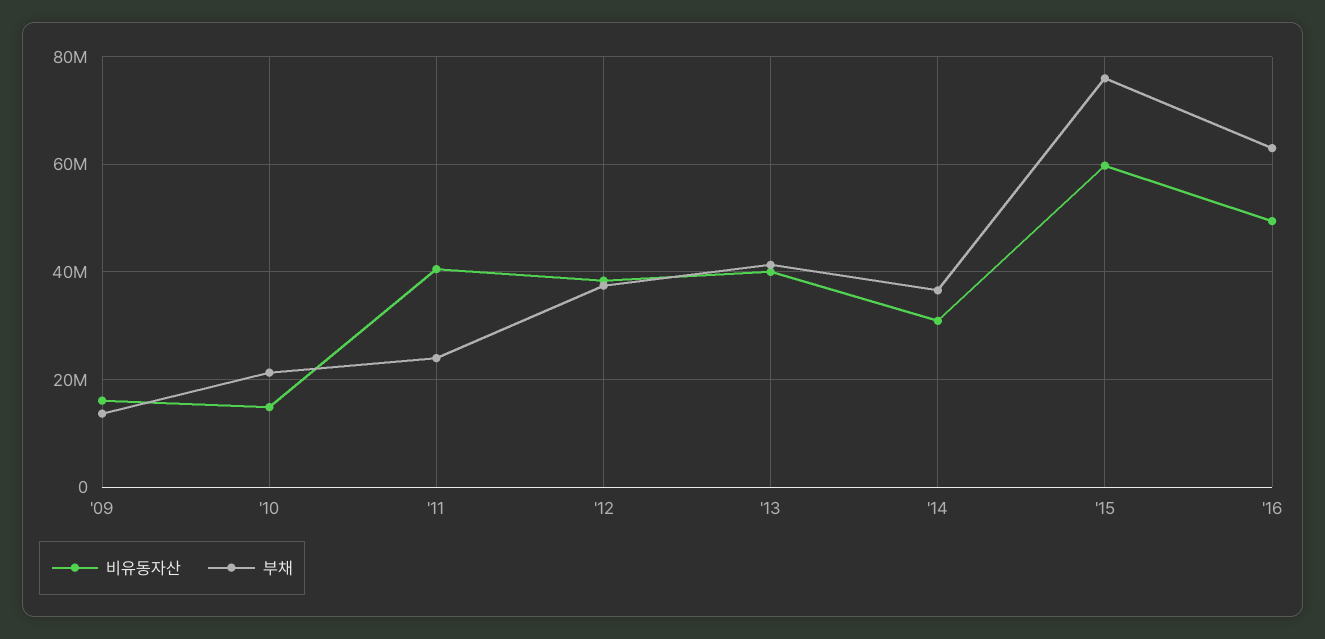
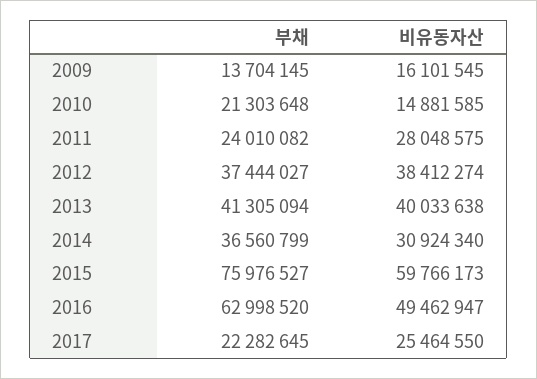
비유동자산, '11: 40000000 -> 28048575
부채, 2017: none -> 22282645
비유동자산, 2017: none -> 25464550

